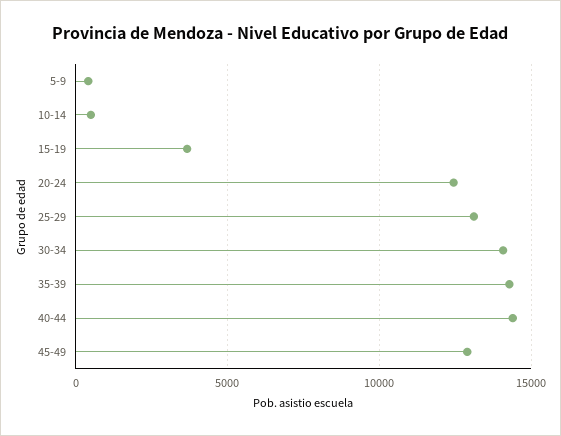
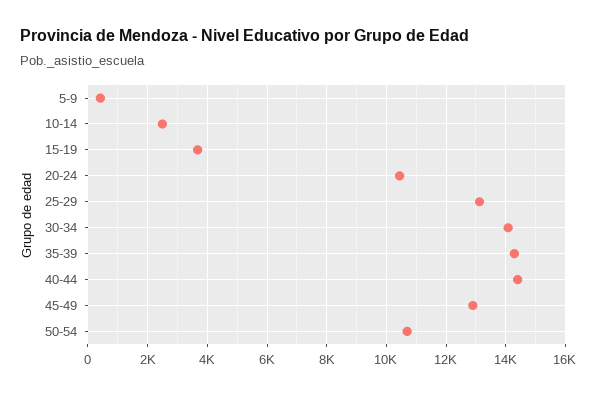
10-14: 500 -> 2500
20-24: 12500 -> 10500
50-54: none -> 10750

